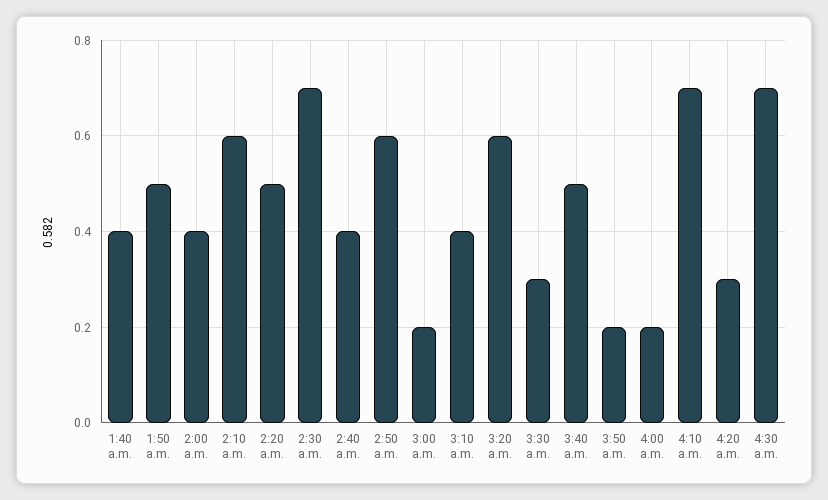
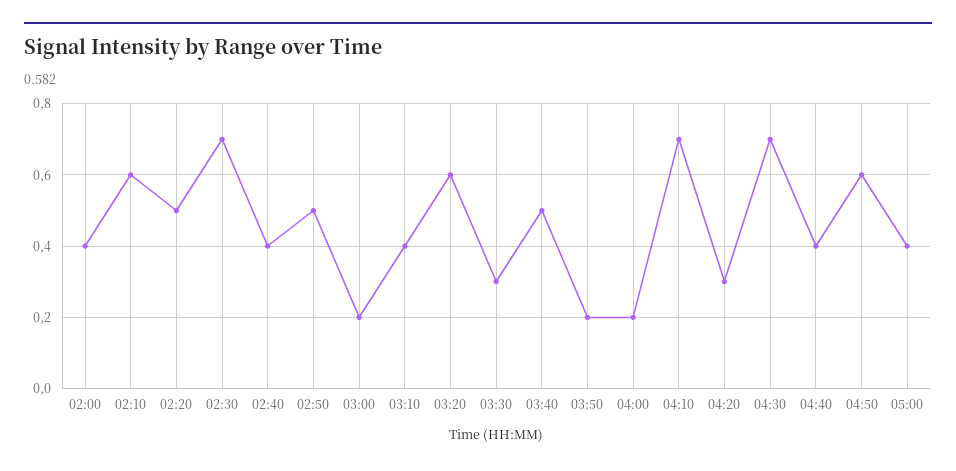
1:40 a.m.: 0.4 -> none
1:50 a.m.: 0.5 -> none
2:50 a.m.: 0.6 -> 0.5
04:40: none -> 0.4
04:50: none -> 0.6
05:00: none -> 0.4

